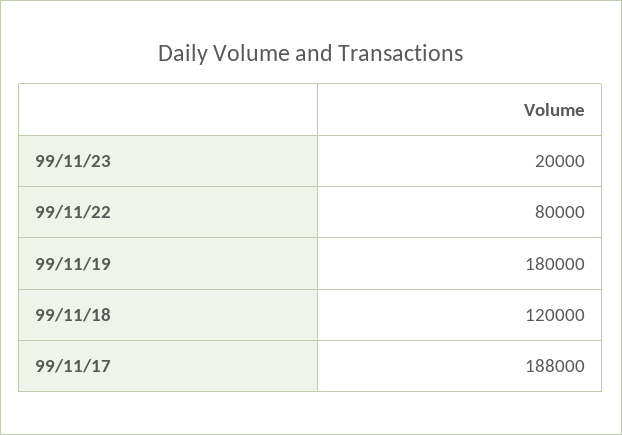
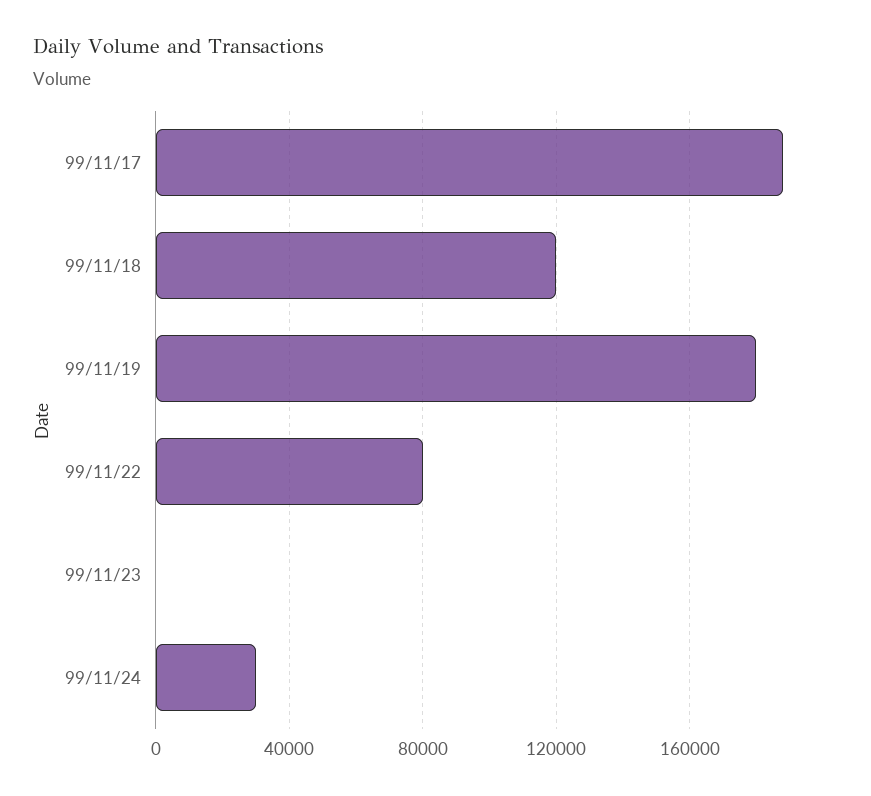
99/11/23: 20000 -> 0
99/11/24: none -> 30000

